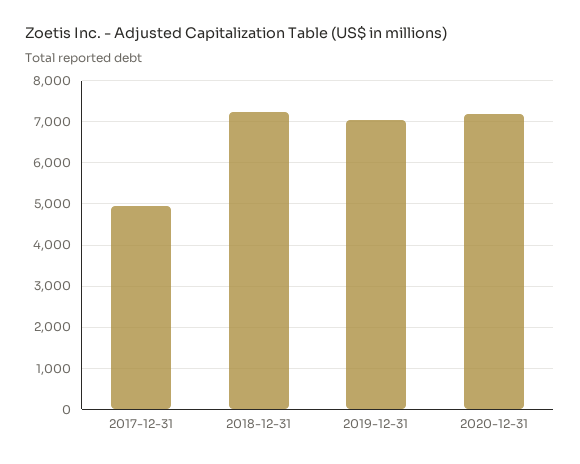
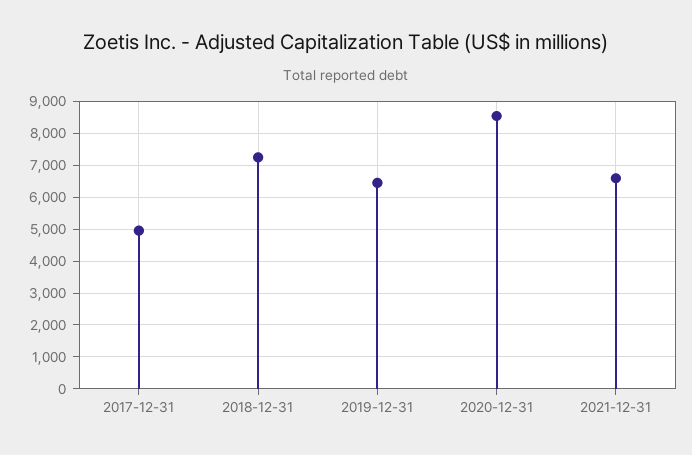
2019-12-31: 7000 -> 6400
2020-12-31: 7200 -> 8600
2021-12-31: none -> 6600

